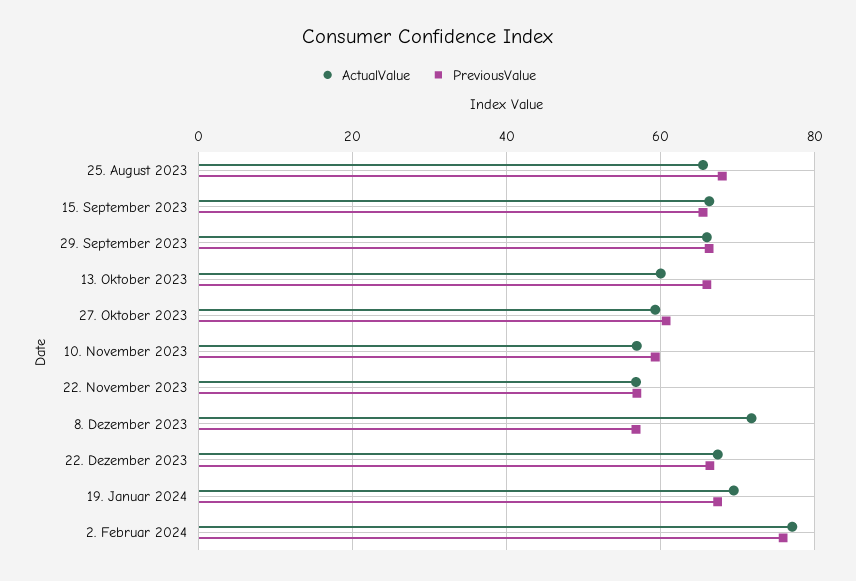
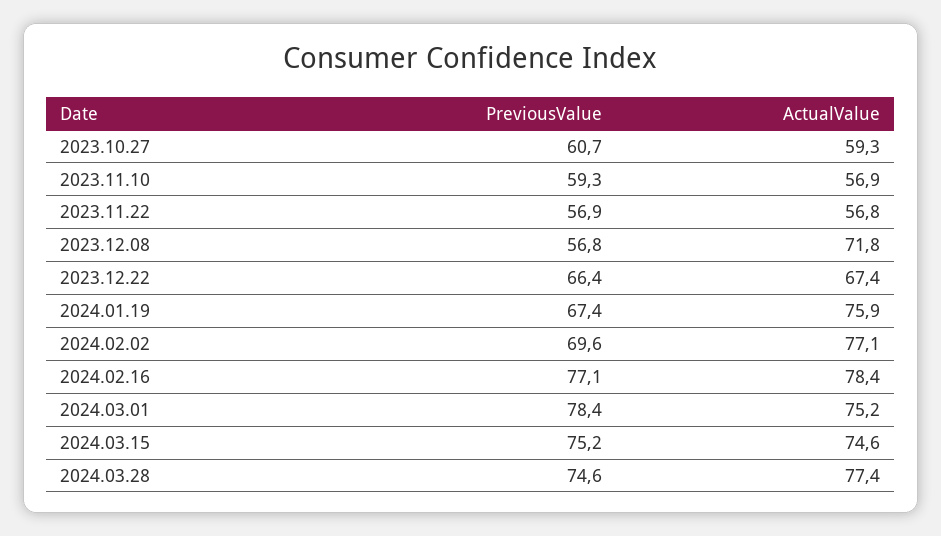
ActualValue, 25. August 2023: 66 -> none
PreviousValue, 25. August 2023: 68 -> none
ActualValue, 15. September 2023: 66 -> none
PreviousValue, 15. September 2023: 66 -> none
ActualValue, 29. September 2023: 66 -> none
PreviousValue, 29. September 2023: 66 -> none
ActualValue, 13. Oktober 2023: 60 -> none
PreviousValue, 13. Oktober 2023: 66 -> none
ActualValue, 19. Januar 2024: 70 -> 75.9
PreviousValue, 2. Februar 2024: 76 -> 69.6
PreviousValue, 2024.02.16: none -> 77.1
ActualValue, 2024.02.16: none -> 78.4
PreviousValue, 2024.03.01: none -> 78.4
ActualValue, 2024.03.01: none -> 75.2
PreviousValue, 2024.03.15: none -> 75.2
ActualValue, 2024.03.15: none -> 74.6
PreviousValue, 2024.03.28: none -> 74.6
ActualValue, 2024.03.28: none -> 77.4

